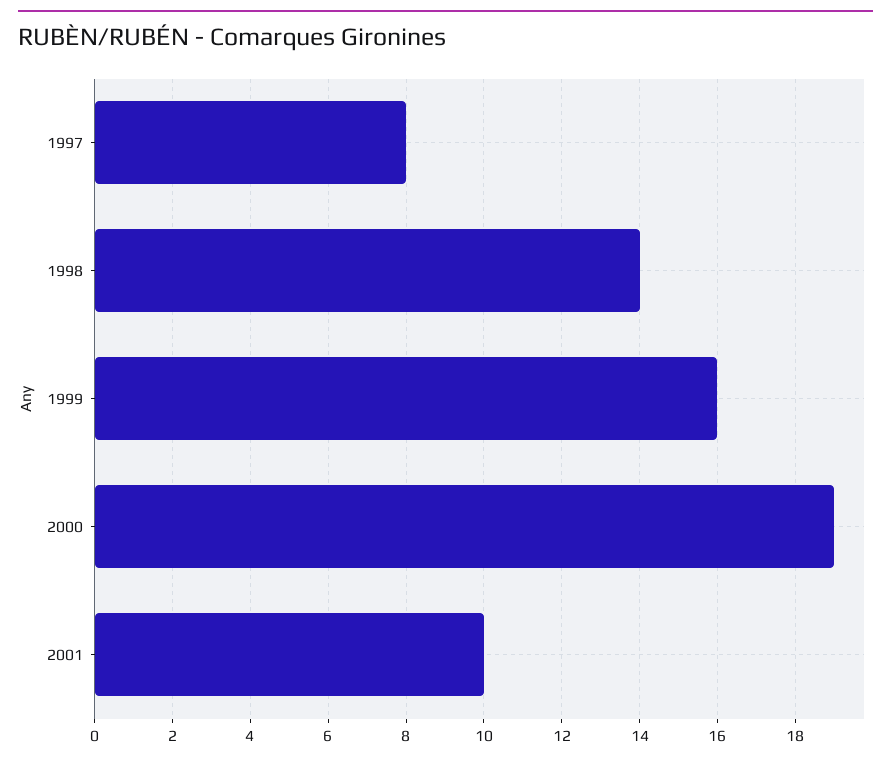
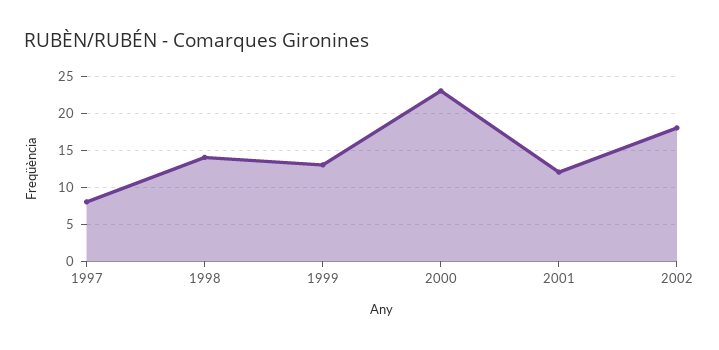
1999: 16 -> 13
2000: 19 -> 23
2001: 10 -> 12
2002: none -> 18

